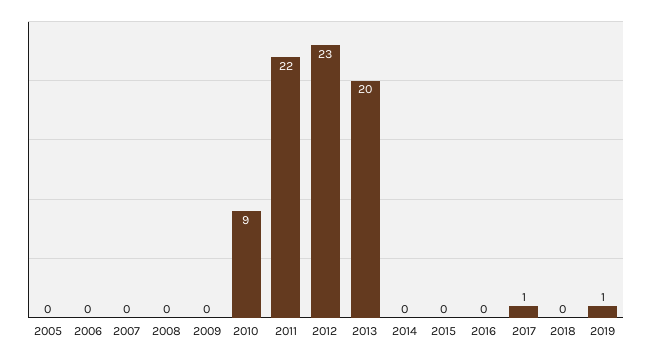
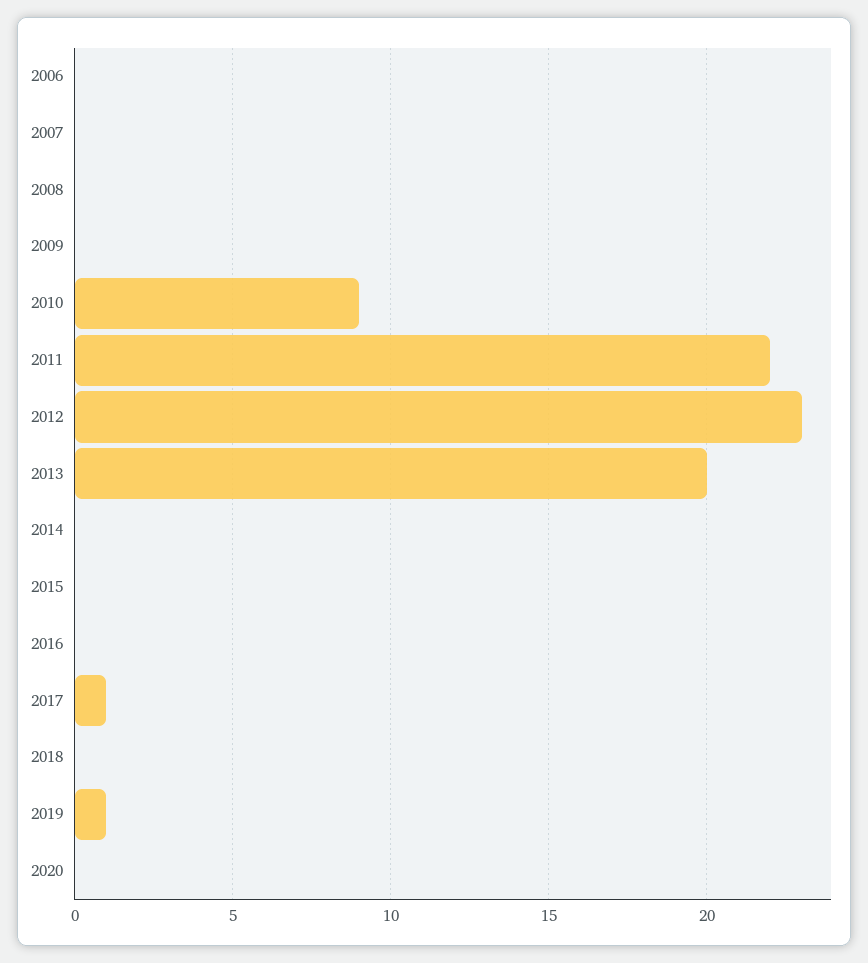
2005: 0 -> none
2020: none -> 0

